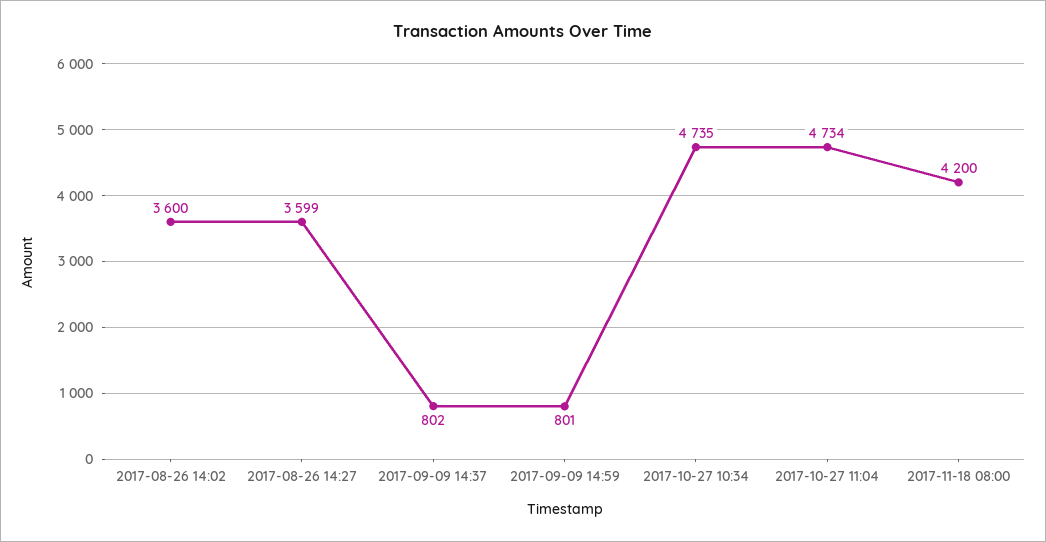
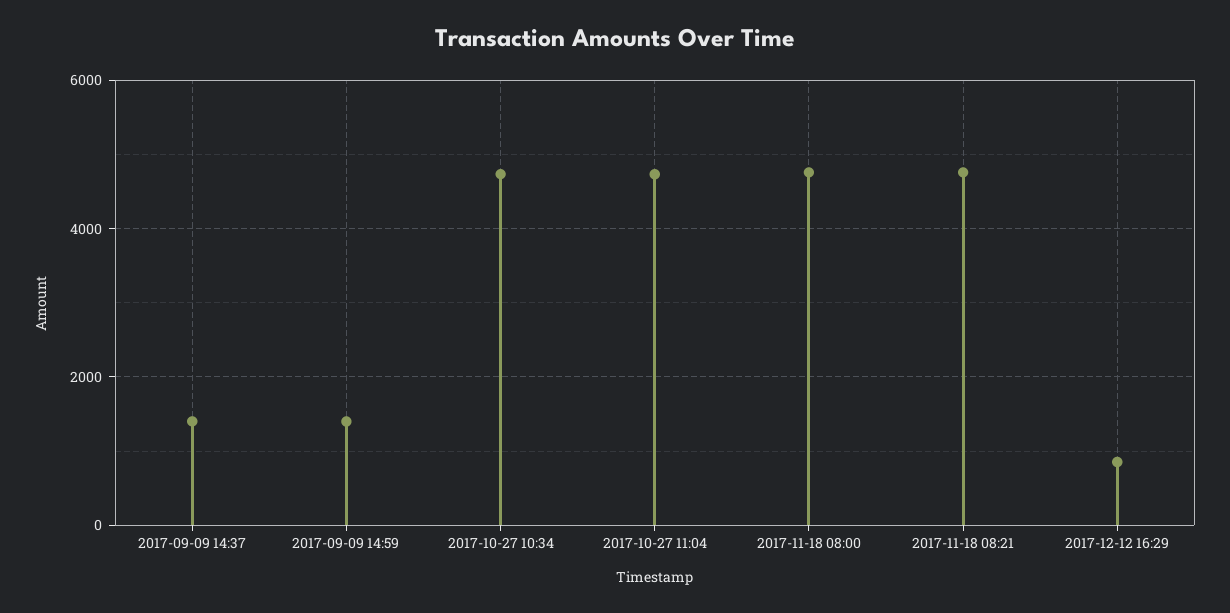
2017-08-26 14:02: 3600 -> none
2017-08-26 14:27: 3599 -> none
2017-09-09 14:37: 802 -> 1400
2017-09-09 14:59: 801 -> 1400
2017-11-18 08:00: 4200 -> 4800
2017-11-18 08:21: none -> 4800
2017-12-12 16:29: none -> 800

